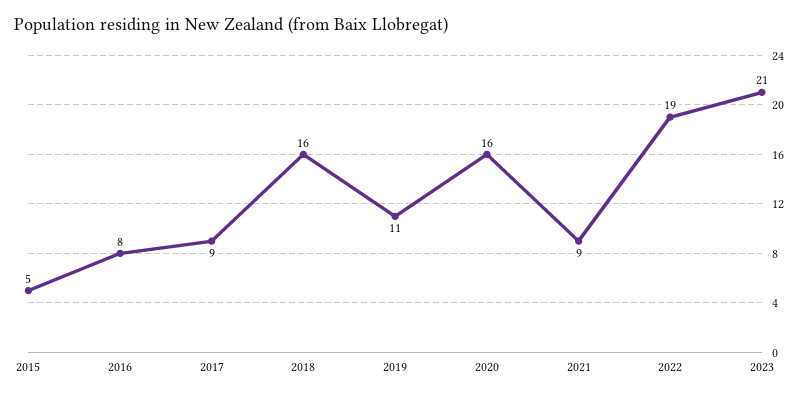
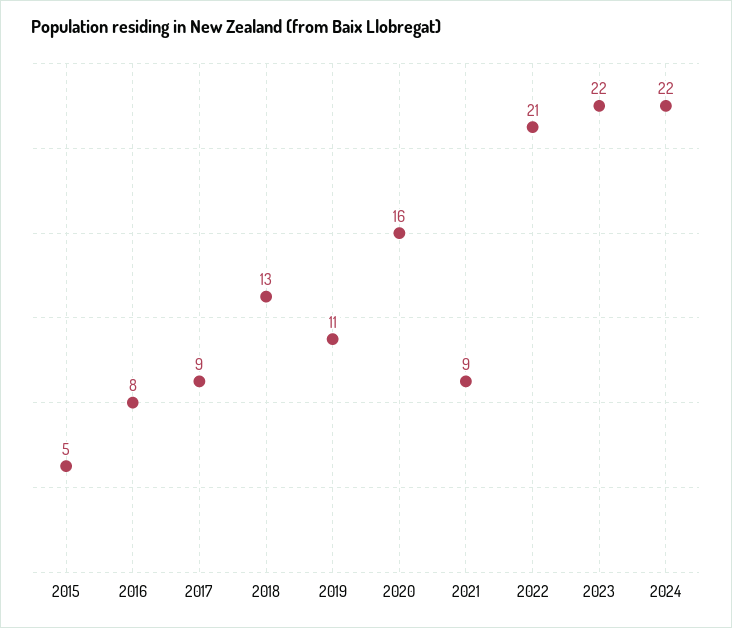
2018: 16 -> 13
2022: 19 -> 21
2023: 21 -> 22
2024: none -> 22

